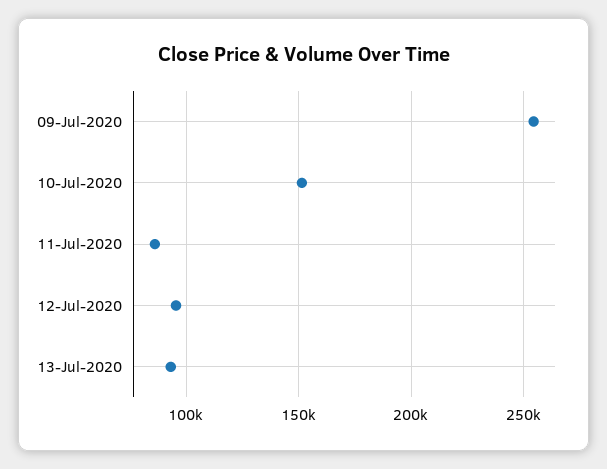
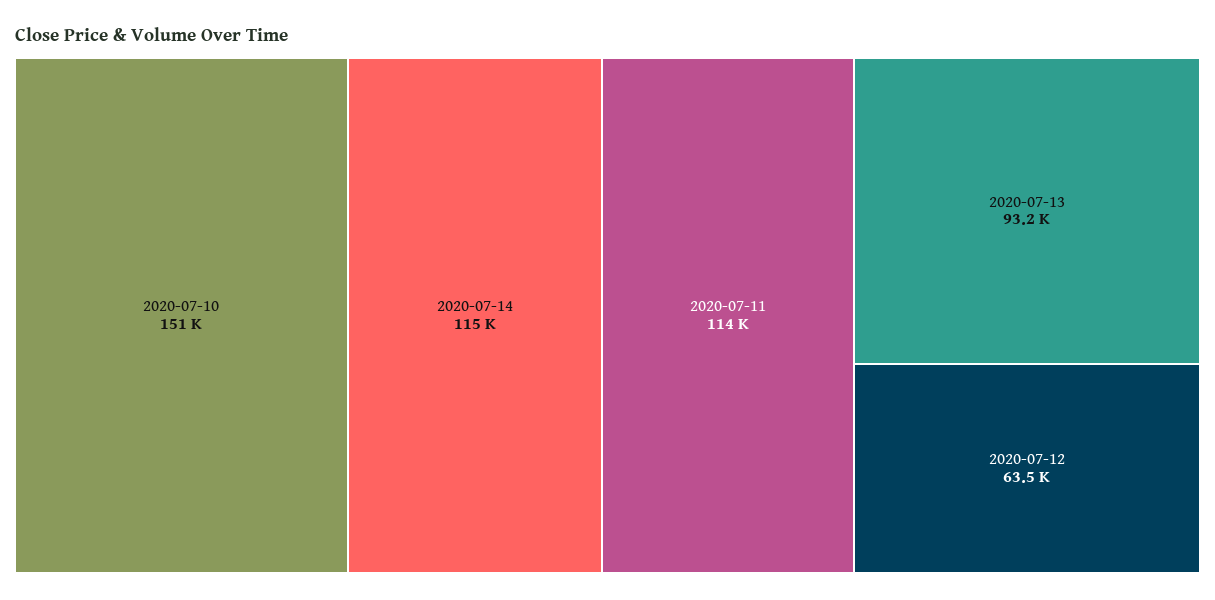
09-Jul-2020: 255000 -> none
11-Jul-2020: 85000 -> 114000
12-Jul-2020: 95000 -> 63500
2020-07-14: none -> 115000

